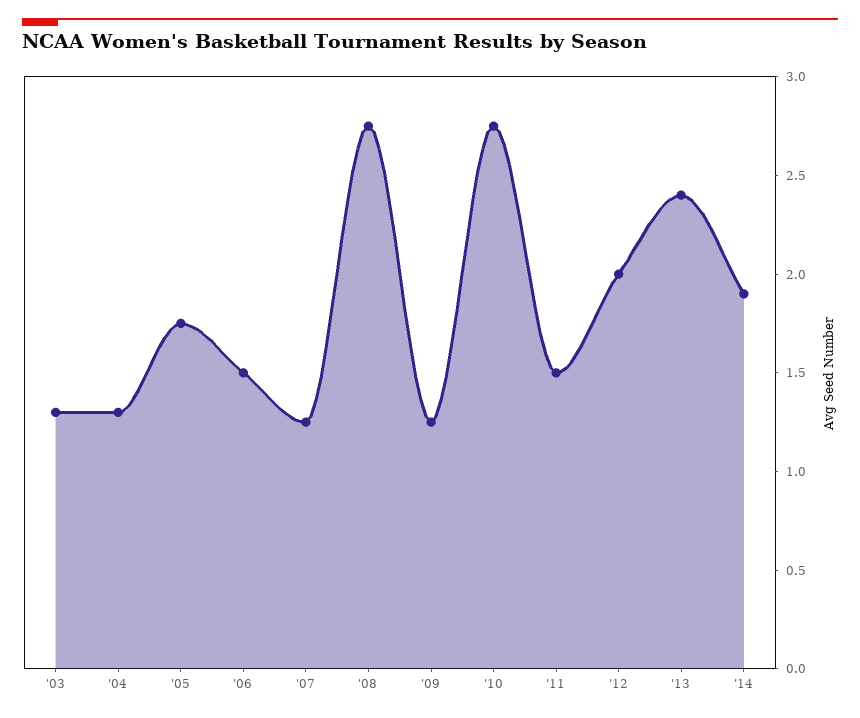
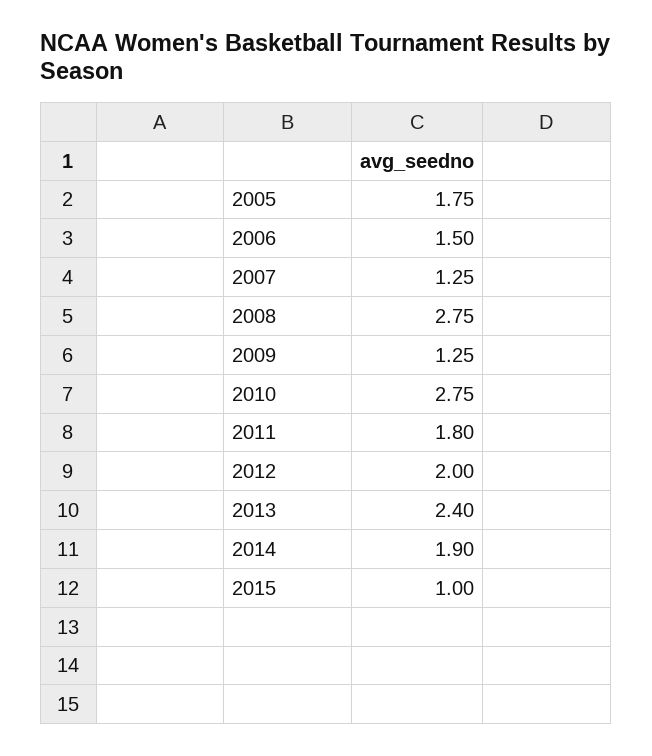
'03: 1.3 -> none
'04: 1.3 -> none
'11: 1.5 -> 1.8
2015: none -> 1

